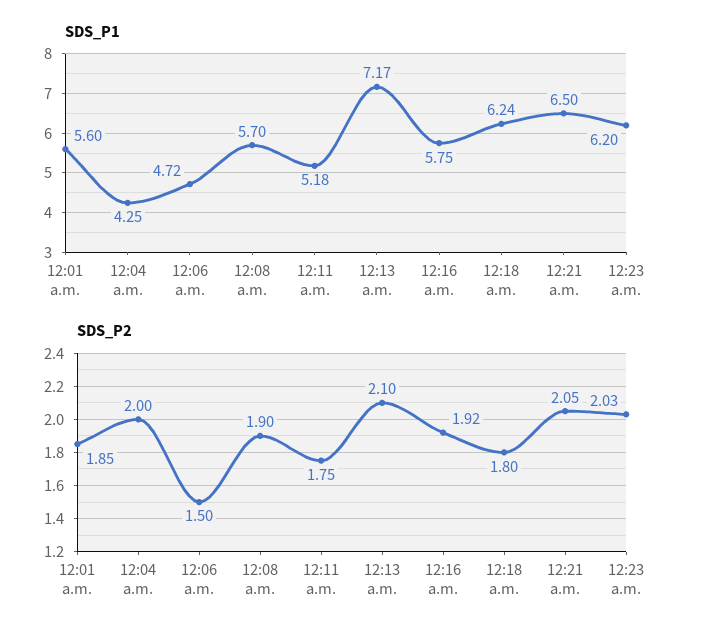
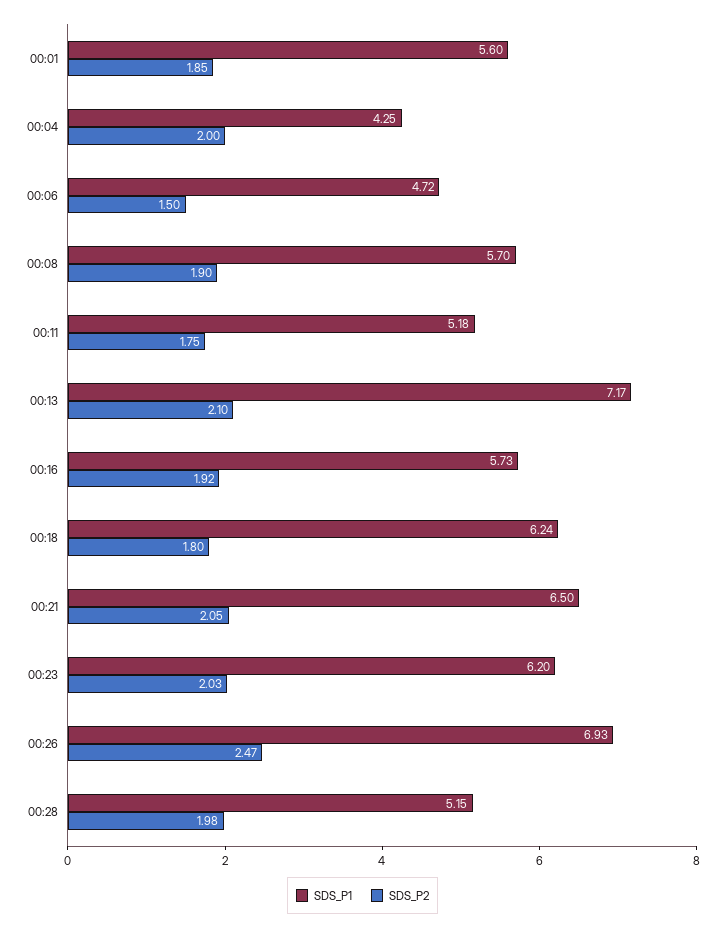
SDS_P1, 12:16 a.m.: 5.75 -> 5.73
SDS_P1, 00:26: none -> 6.93
SDS_P2, 00:26: none -> 2.47
SDS_P1, 00:28: none -> 5.15
SDS_P2, 00:28: none -> 1.98

